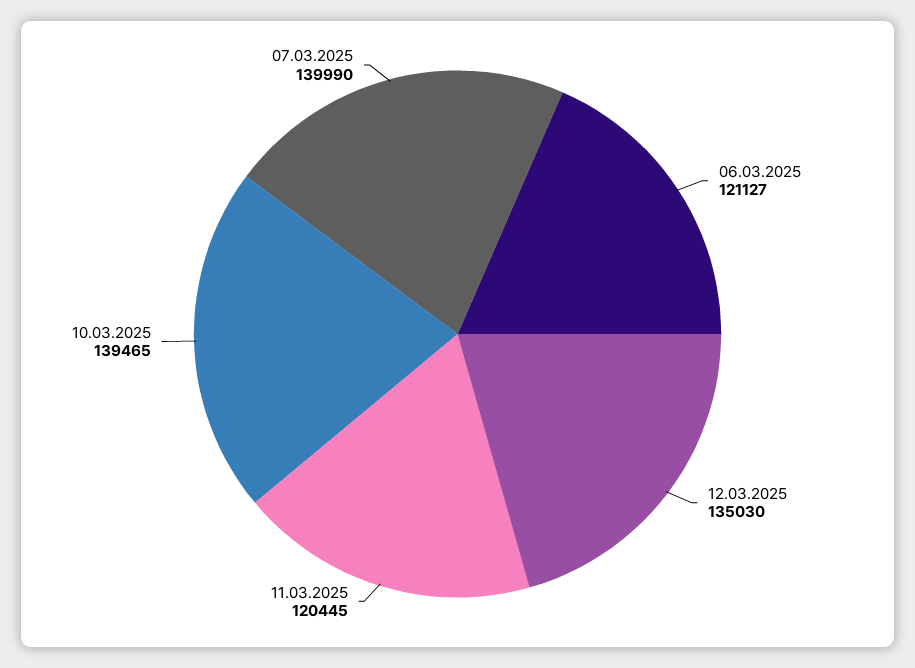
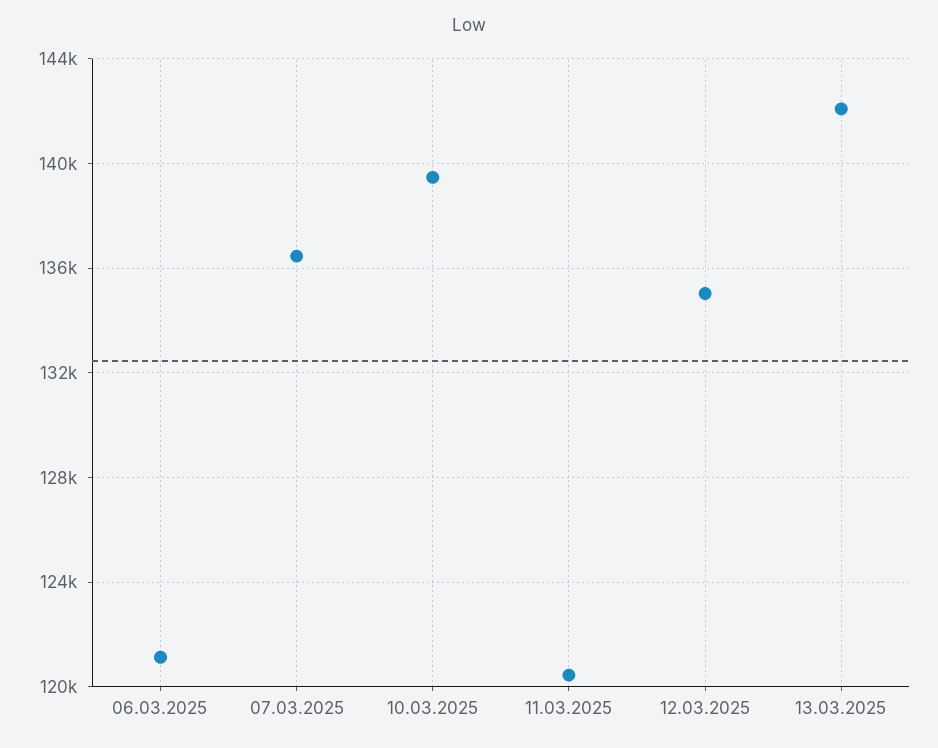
07.03.2025: 139990 -> 136500
13.03.2025: none -> 142000

